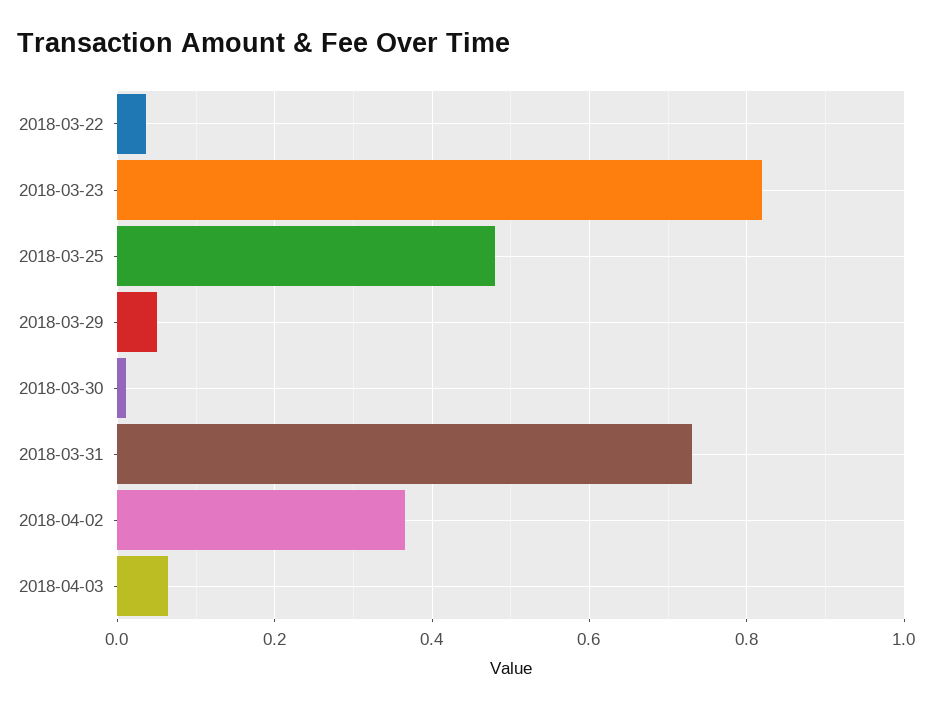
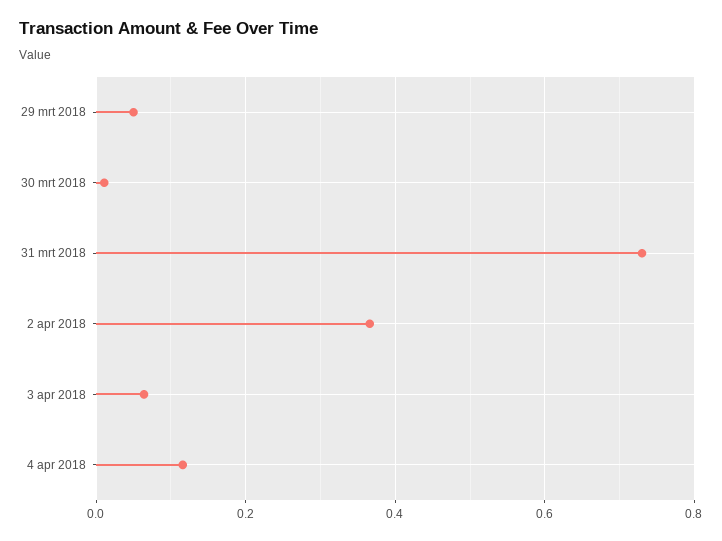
2018-03-22: 0.04 -> none
2018-03-23: 0.82 -> none
2018-03-25: 0.48 -> none
4 apr 2018: none -> 0.12

